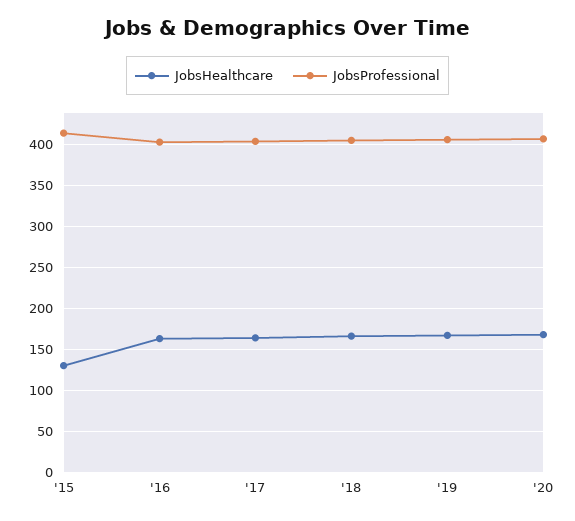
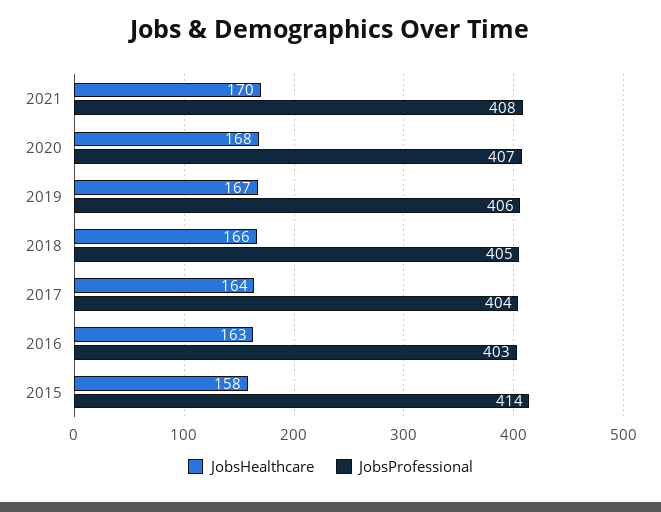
JobsHealthcare, '15: 130 -> 158
JobsHealthcare, 2021: none -> 170
JobsProfessional, 2021: none -> 408

